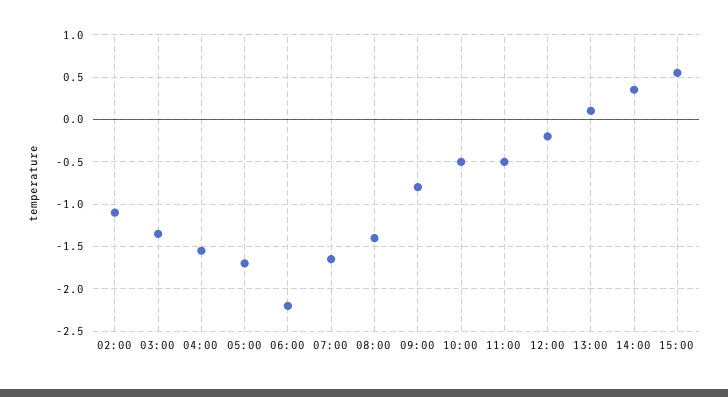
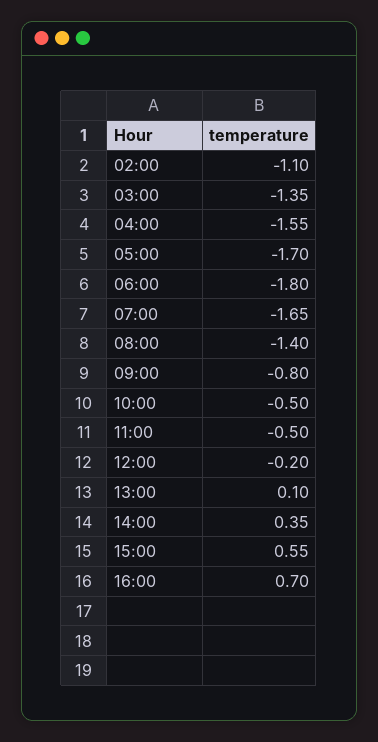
06:00: -2.2 -> -1.8
16:00: none -> 0.7

